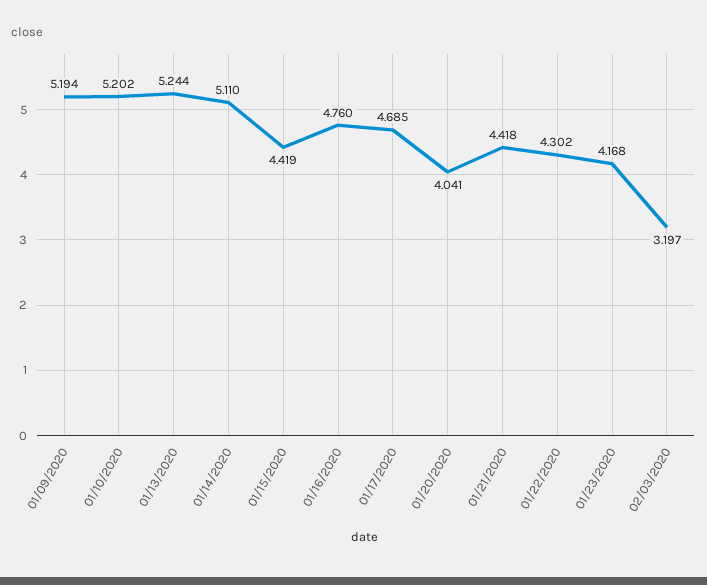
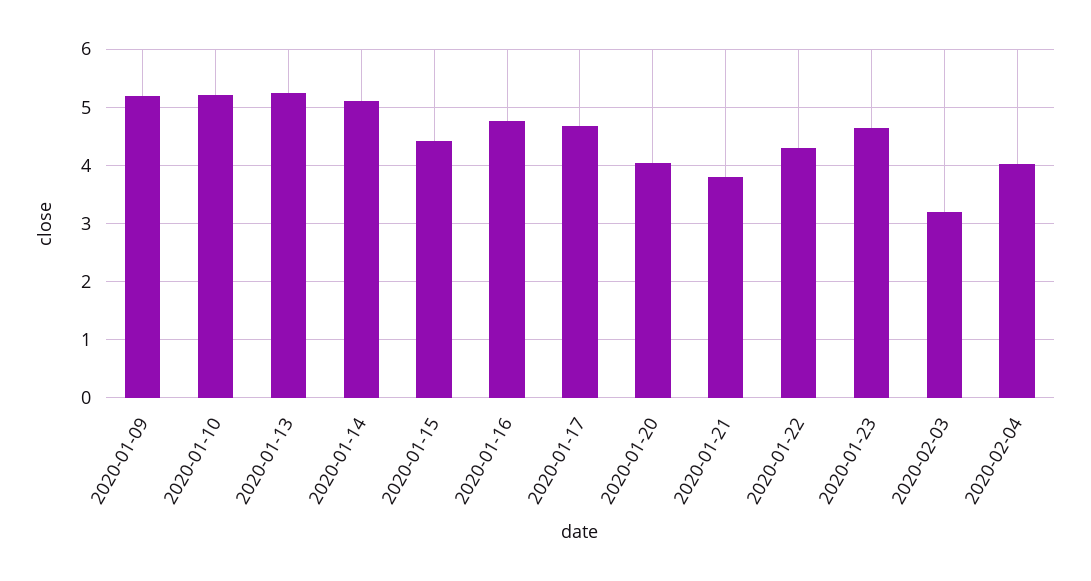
01/21/2020: 4.418 -> 3.8
01/23/2020: 4.168 -> 4.6
2020-02-04: none -> 4

